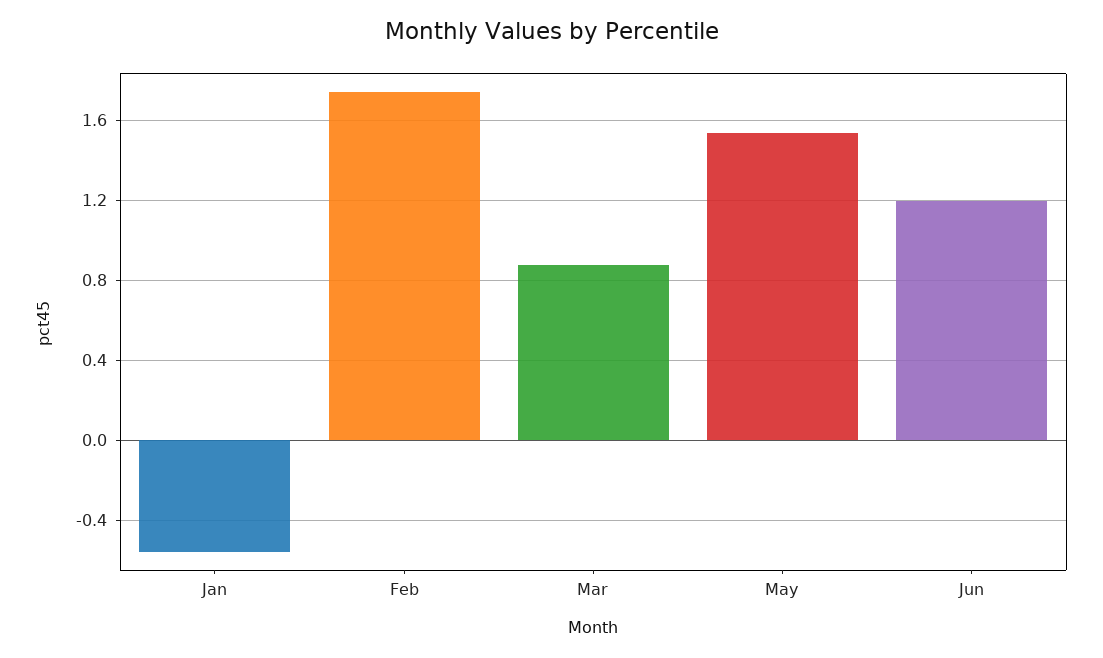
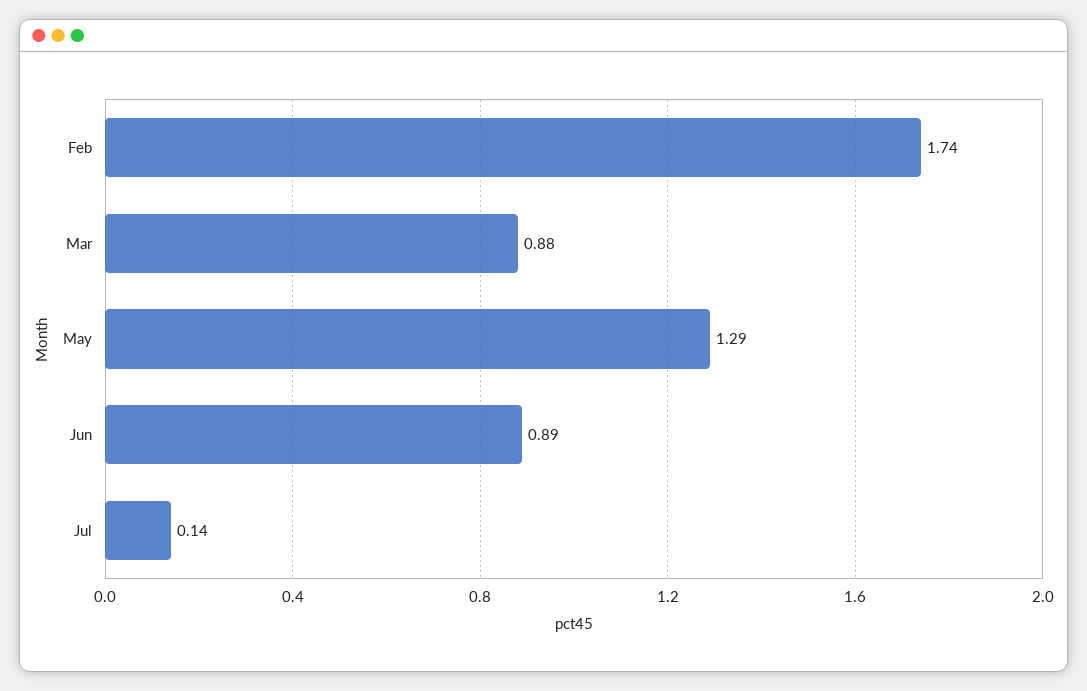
Jan: -0.55 -> none
May: 1.55 -> 1.29
Jun: 1.2 -> 0.89
Jul: none -> 0.14

